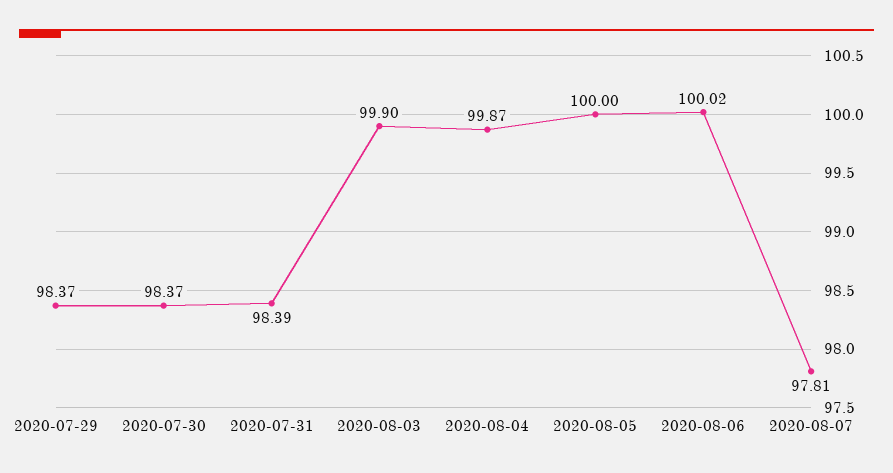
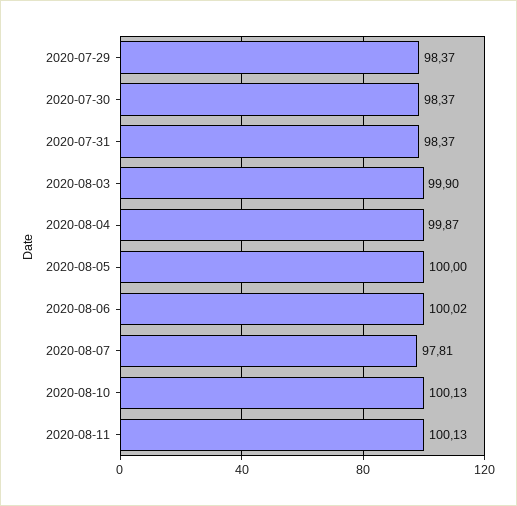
2020-07-31: 98.39 -> 98.37
2020-08-10: none -> 100.13
2020-08-11: none -> 100.13

